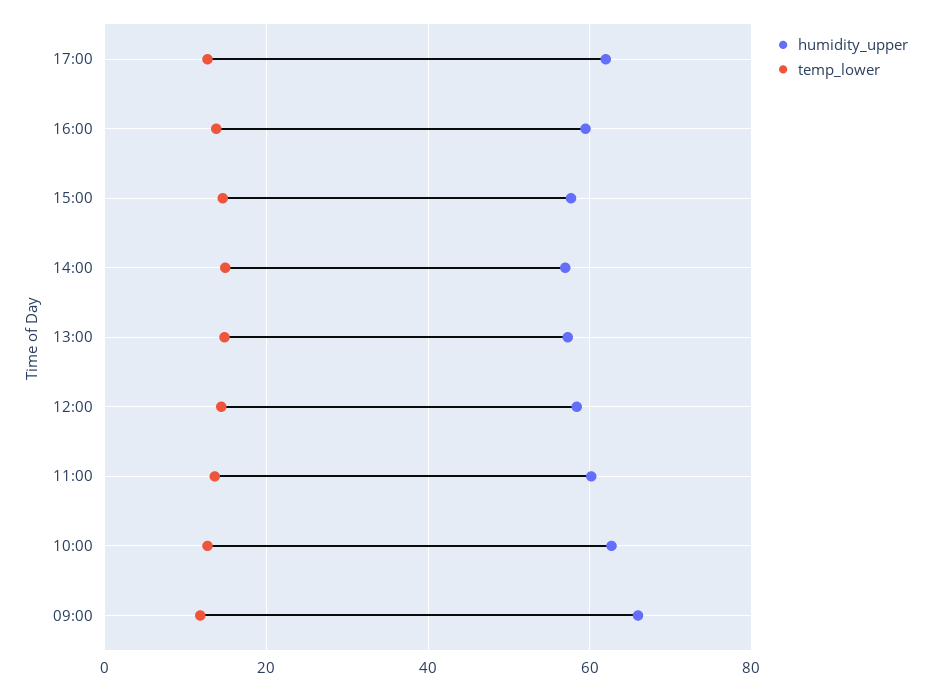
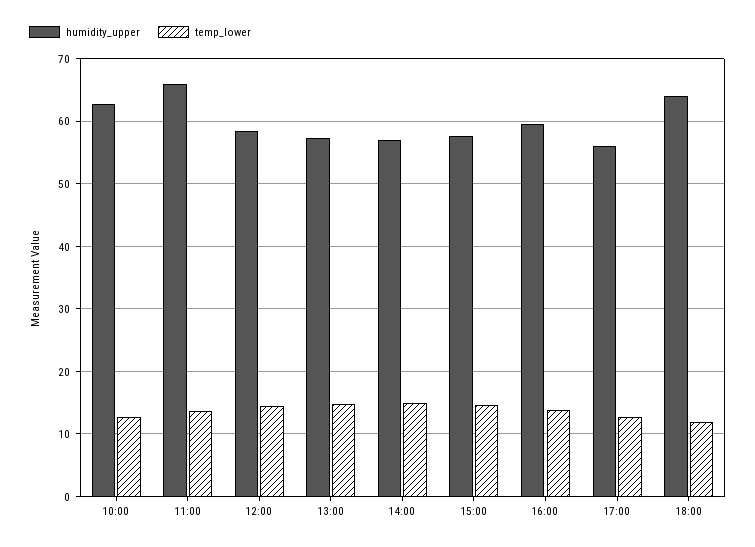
humidity_upper, 17:00: 62 -> 56
humidity_upper, 11:00: 60 -> 66
humidity_upper, 09:00: 66 -> none
temp_lower, 09:00: 12 -> none
humidity_upper, 18:00: none -> 64
temp_lower, 18:00: none -> 12

